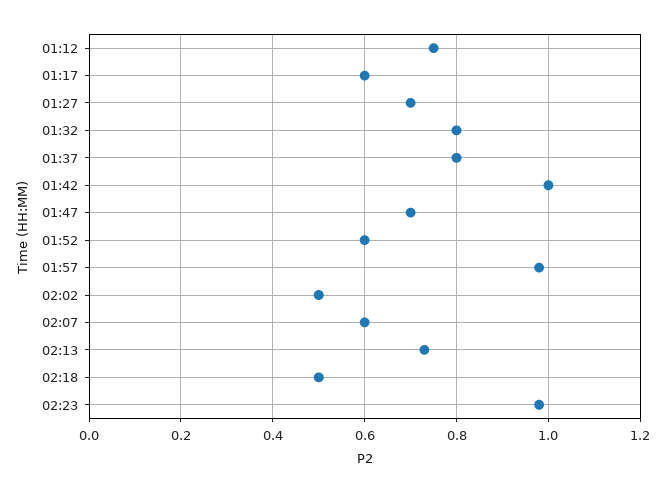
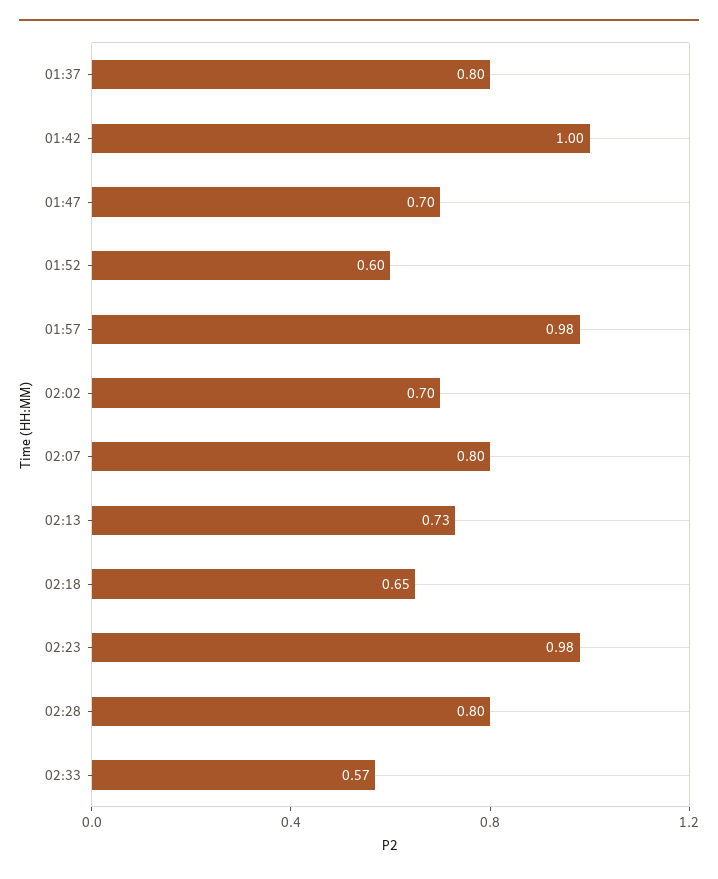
01:12: 0.75 -> none
01:17: 0.6 -> none
01:27: 0.7 -> none
01:32: 0.8 -> none
02:02: 0.5 -> 0.7
02:07: 0.6 -> 0.8
02:18: 0.5 -> 0.65
02:28: none -> 0.8
02:33: none -> 0.57

